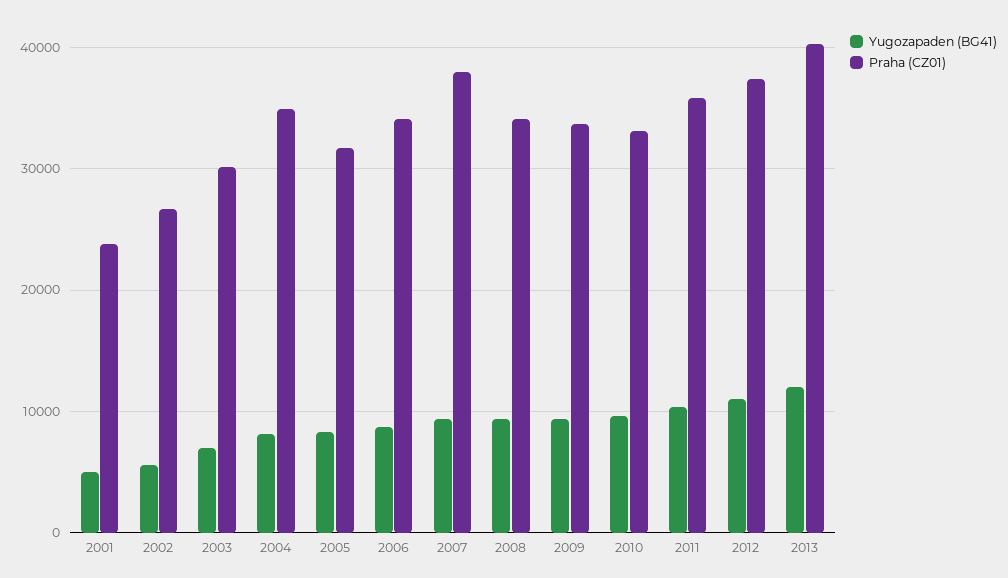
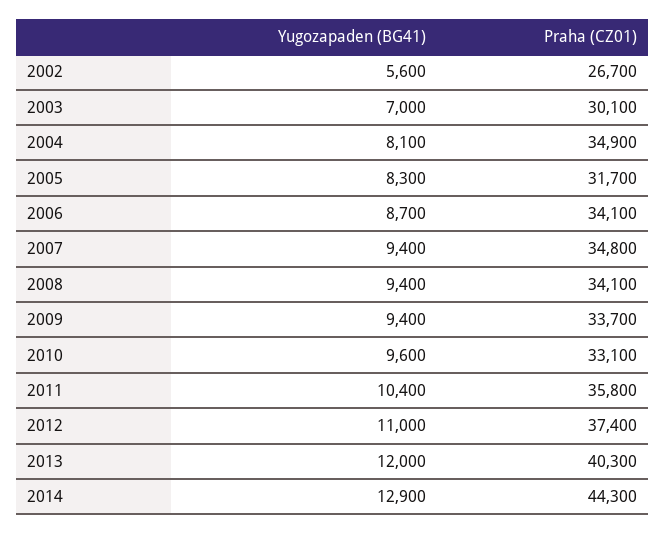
Yugozapaden (BG41), 2001: 5000 -> none
Praha (CZ01), 2001: 24000 -> none
Praha (CZ01), 2007: 38000 -> 34800
Yugozapaden (BG41), 2014: none -> 12900
Praha (CZ01), 2014: none -> 44300

